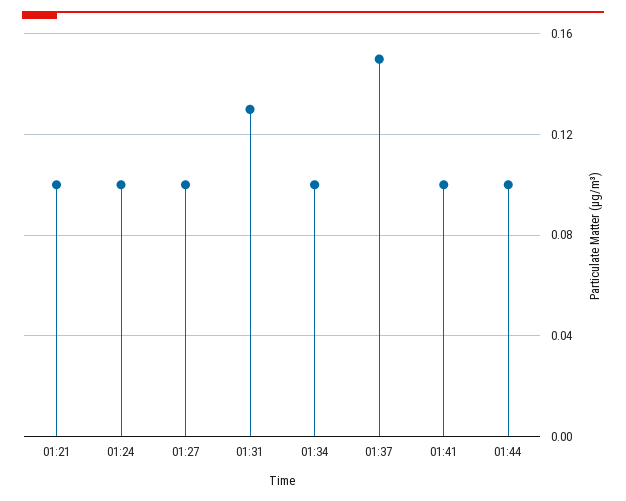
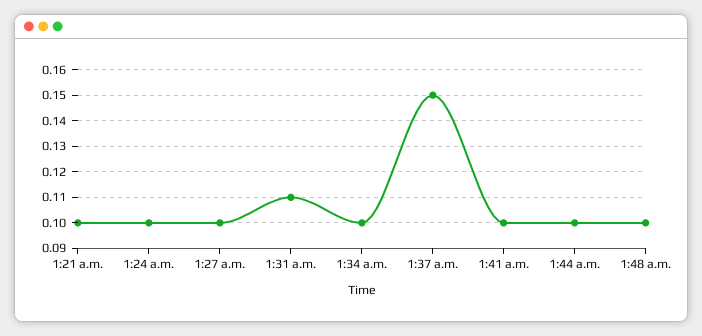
01:31: 0.13 -> 0.11
1:48 a.m.: none -> 0.1

